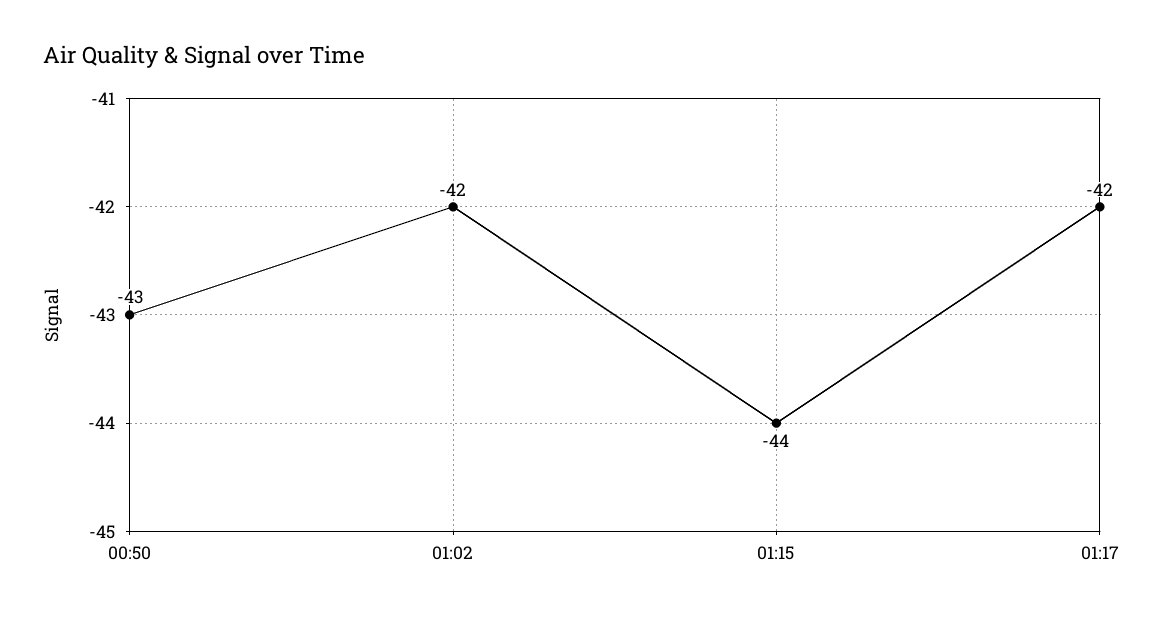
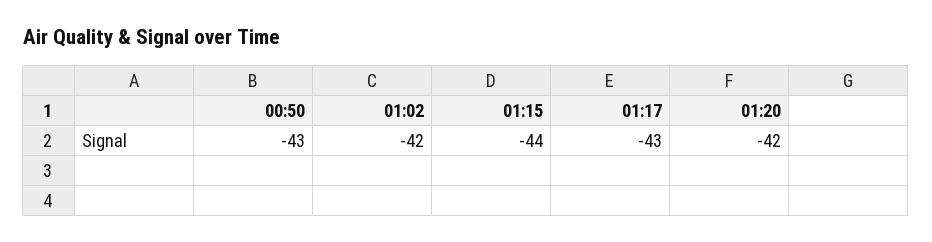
01:17: -42 -> -43
01:20: none -> -42

